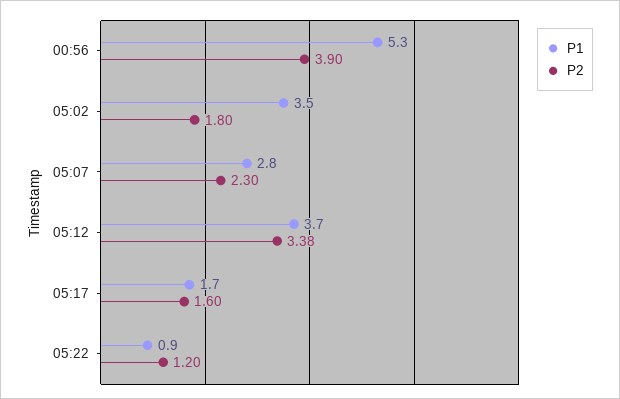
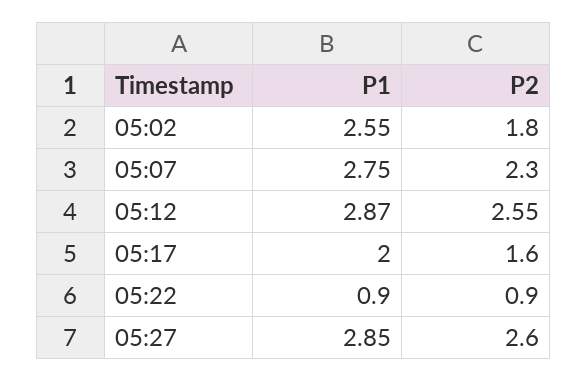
P1, 00:56: 5.3 -> none
P2, 00:56: 3.9 -> none
P1, 05:02: 3.5 -> 2.55
P1, 05:12: 3.7 -> 2.87
P2, 05:12: 3.38 -> 2.55
P1, 05:17: 1.7 -> 2
P2, 05:22: 1.2 -> 0.9
P1, 05:27: none -> 2.85
P2, 05:27: none -> 2.6

